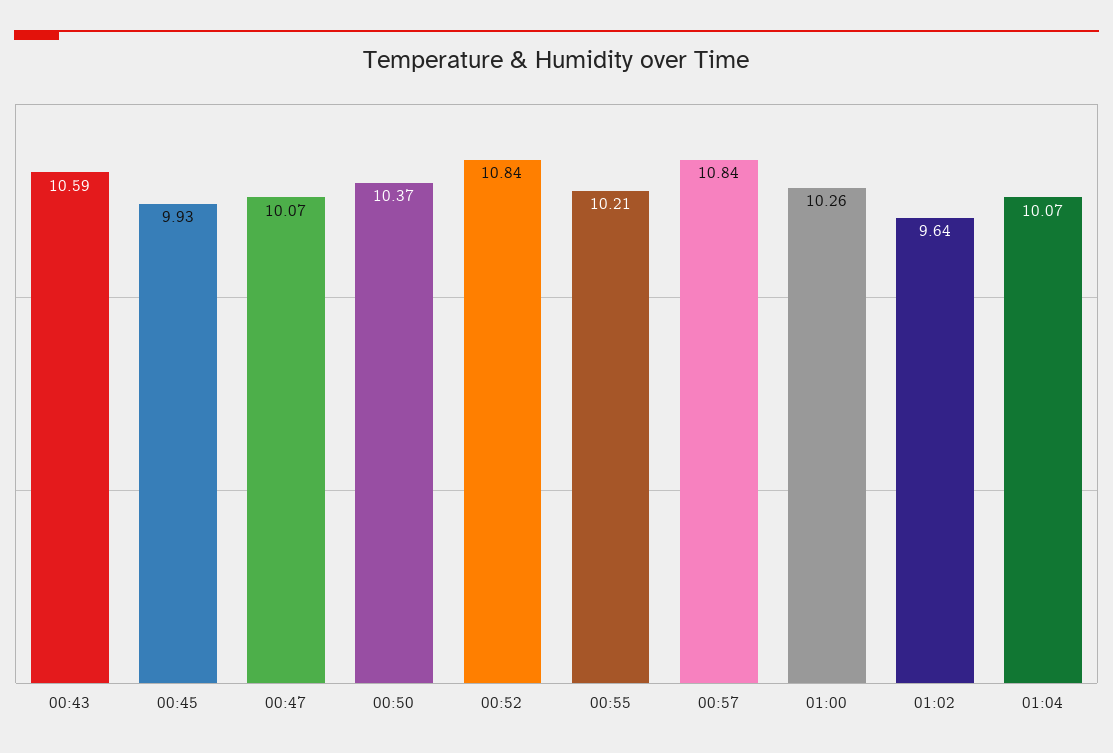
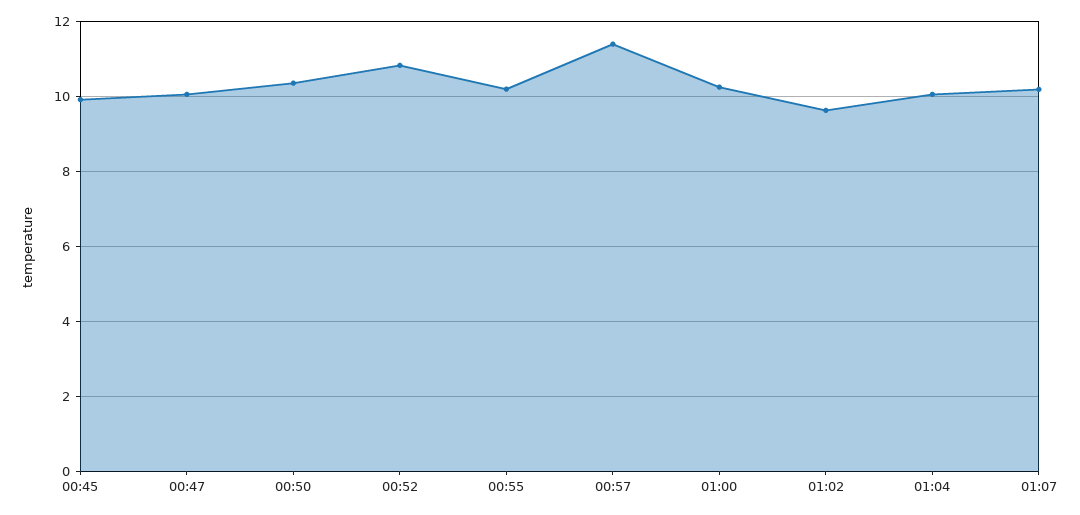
00:43: 10.59 -> none
00:57: 10.84 -> 11.4
01:07: none -> 10.2

